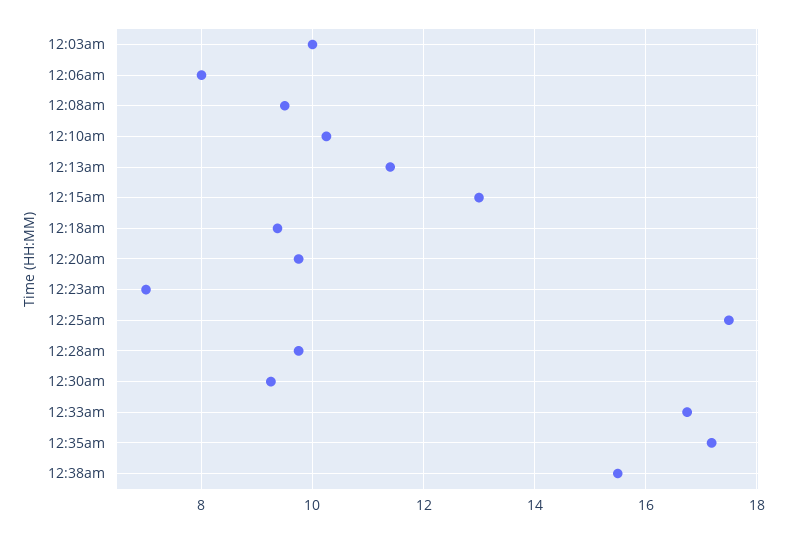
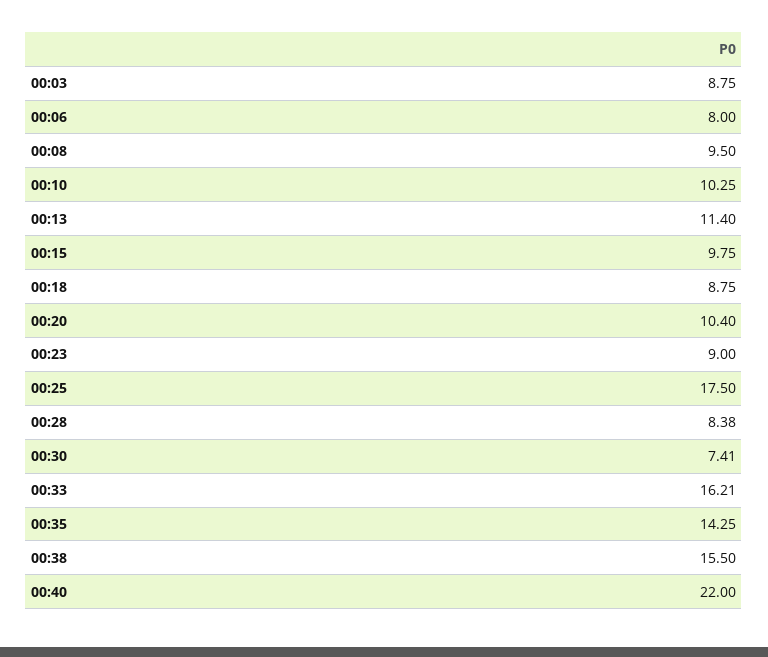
12:03am: 10 -> 8.75
12:15am: 13 -> 9.75
12:18am: 9.4 -> 8.75
12:20am: 9.8 -> 10.4
12:23am: 7 -> 9
12:28am: 9.8 -> 8.38
12:30am: 9.2 -> 7.41
12:33am: 16.8 -> 16.21
12:35am: 17.2 -> 14.25
00:40: none -> 22

